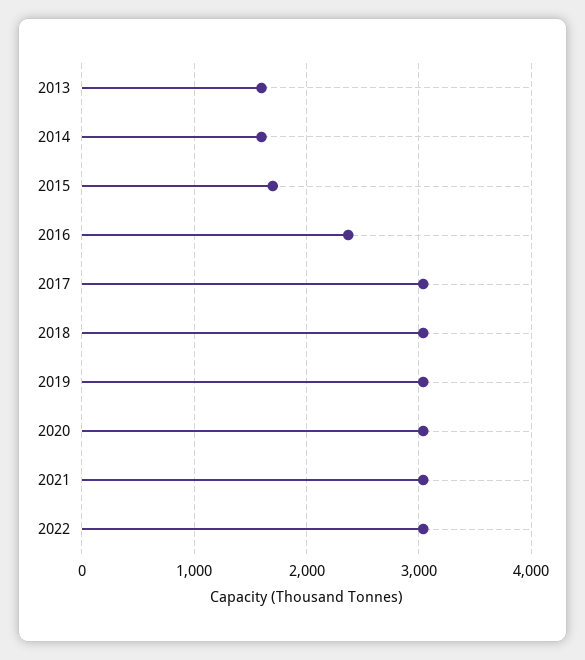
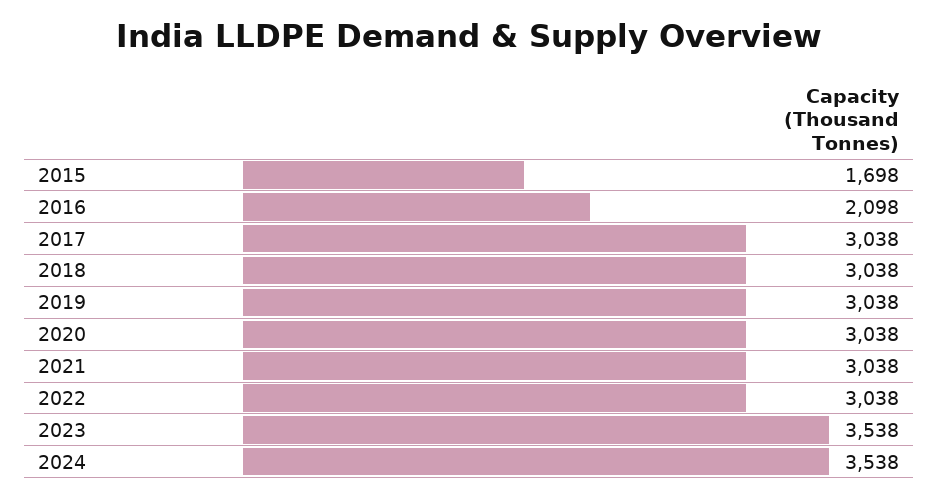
2013: 1600 -> none
2014: 1600 -> none
2016: 2400 -> 2098
2023: none -> 3538
2024: none -> 3538

